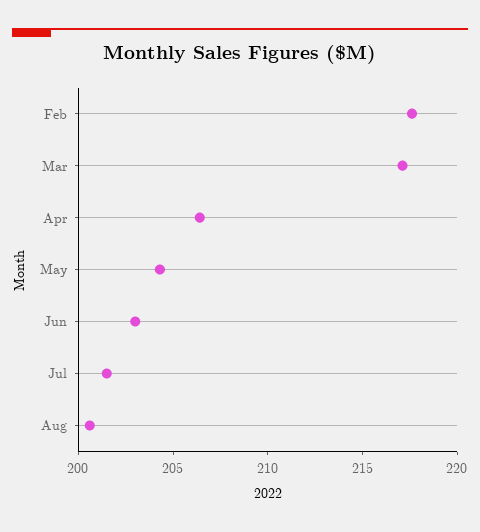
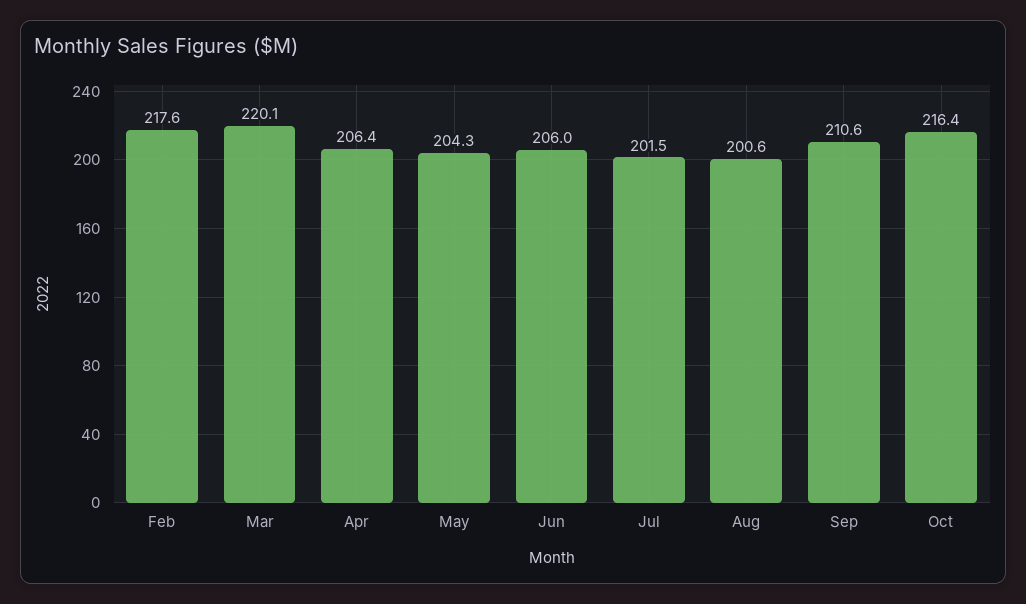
Mar: 217 -> 220.1
Jun: 203 -> 206
Sep: none -> 210.6
Oct: none -> 216.4

